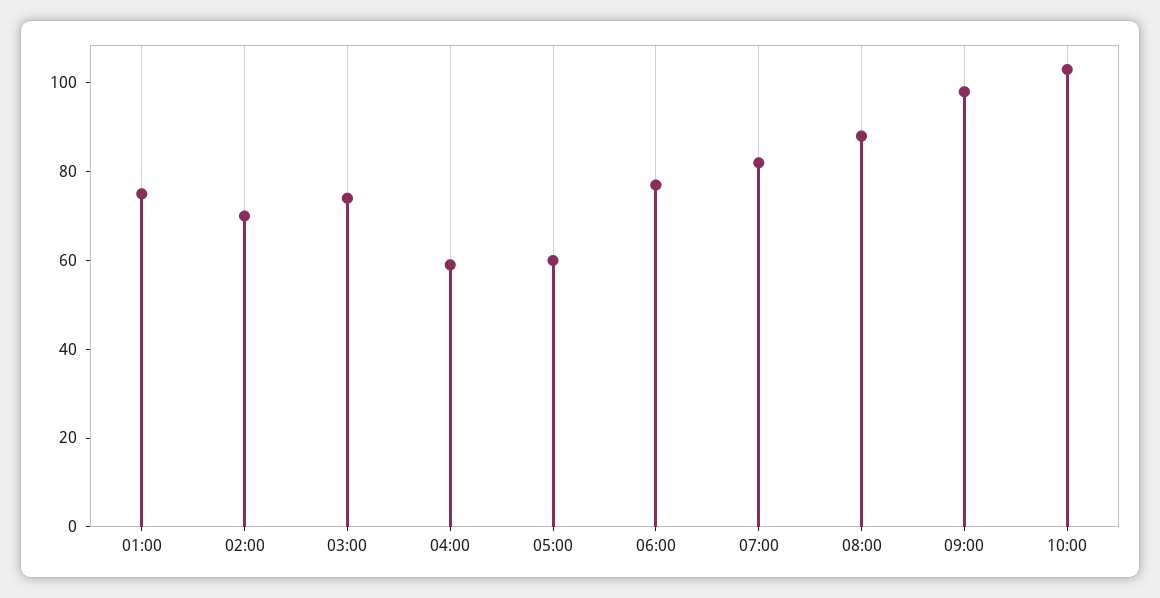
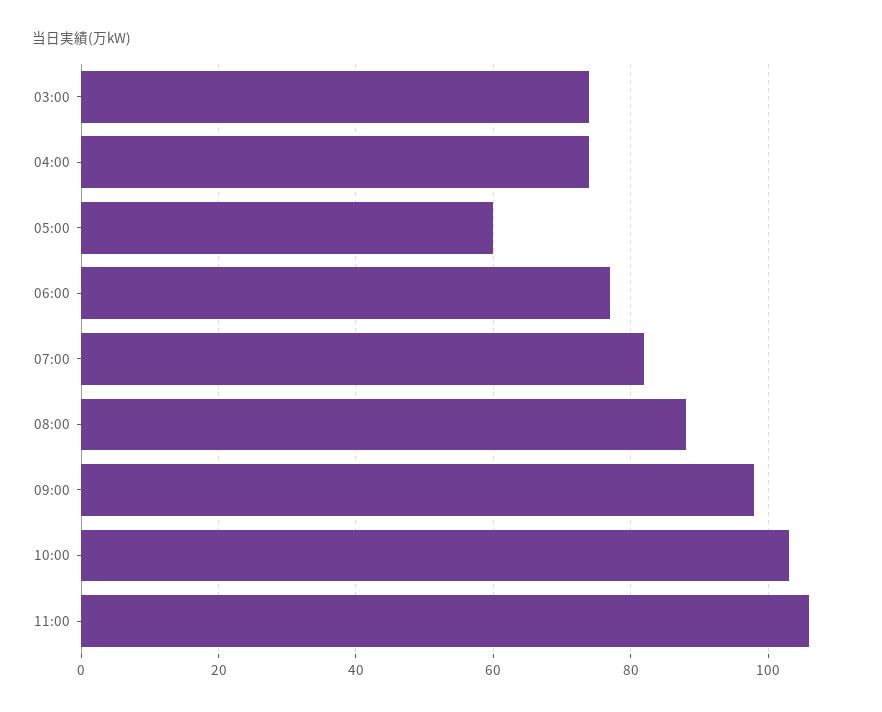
01:00: 75 -> none
02:00: 70 -> none
04:00: 60 -> 75
11:00: none -> 105

